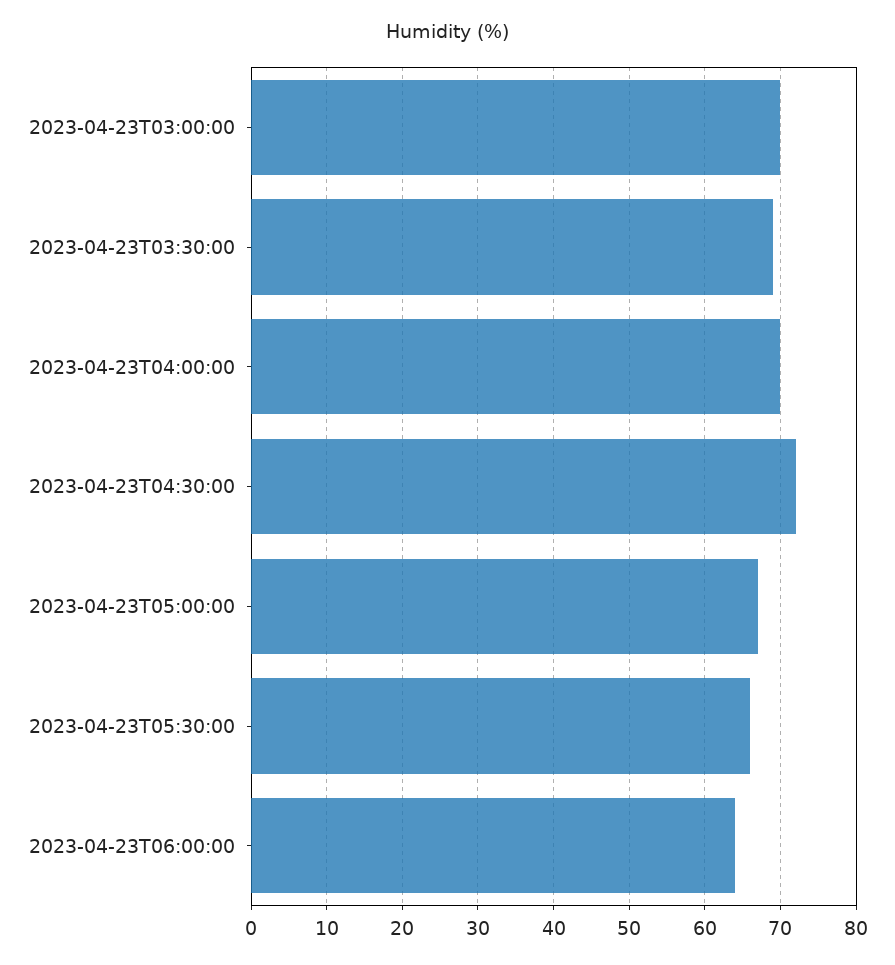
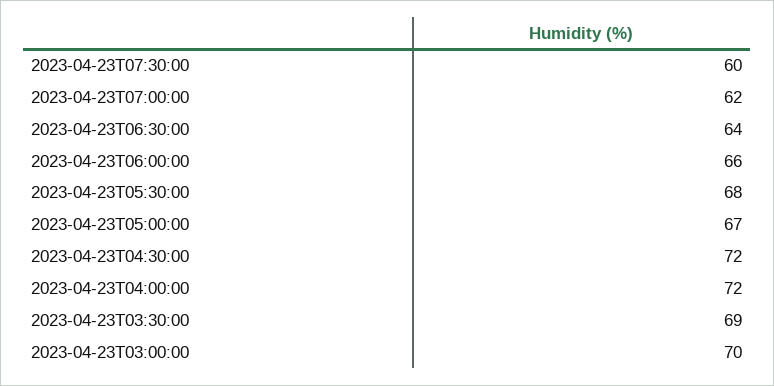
2023-04-23T04:00:00: 70 -> 72
2023-04-23T05:30:00: 66 -> 68
2023-04-23T06:00:00: 64 -> 66
2023-04-23T07:30:00: none -> 60
2023-04-23T07:00:00: none -> 62
2023-04-23T06:30:00: none -> 64

